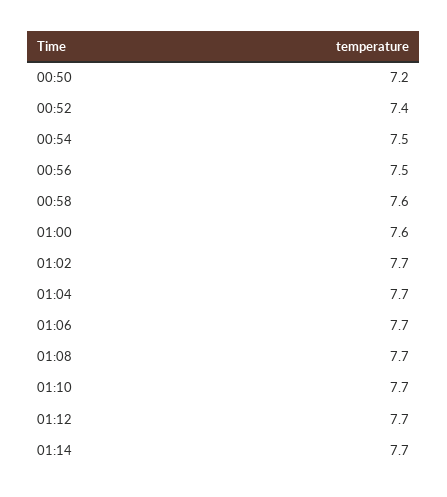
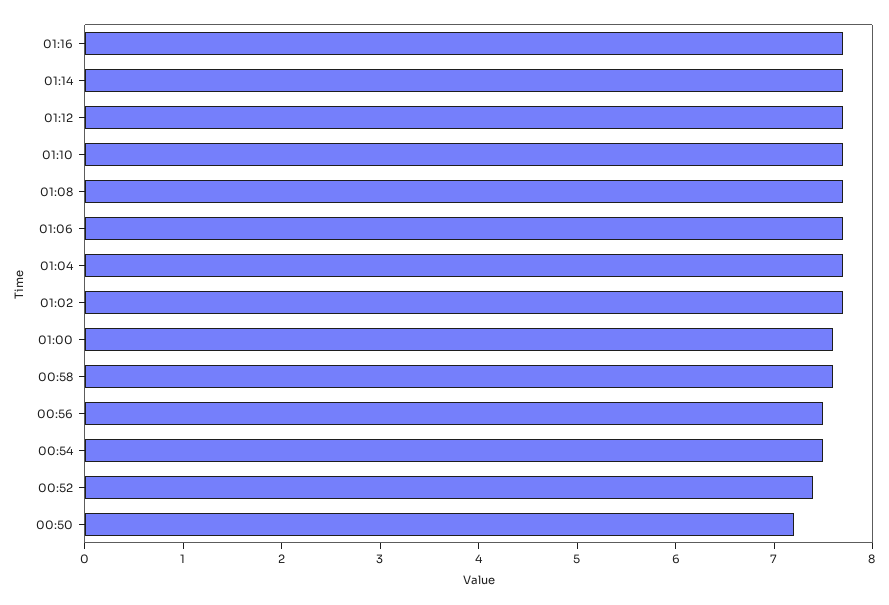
01:16: none -> 7.7

